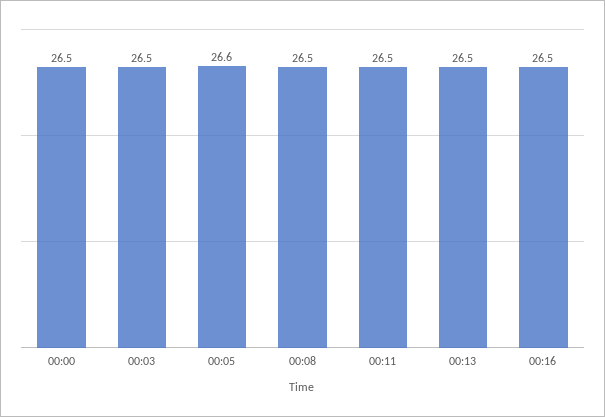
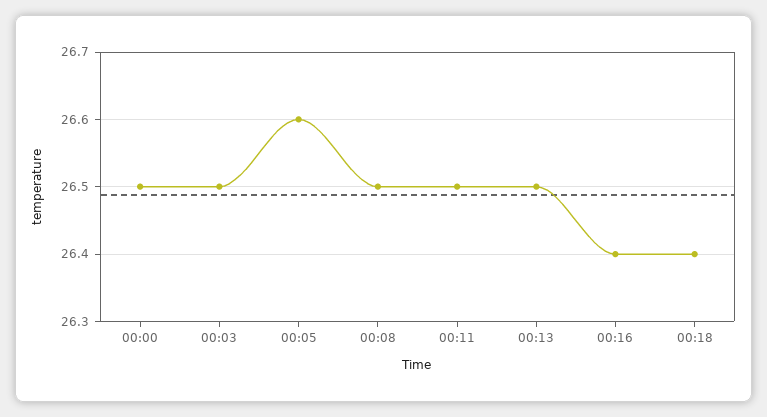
00:16: 26.5 -> 26.4
00:18: none -> 26.4

